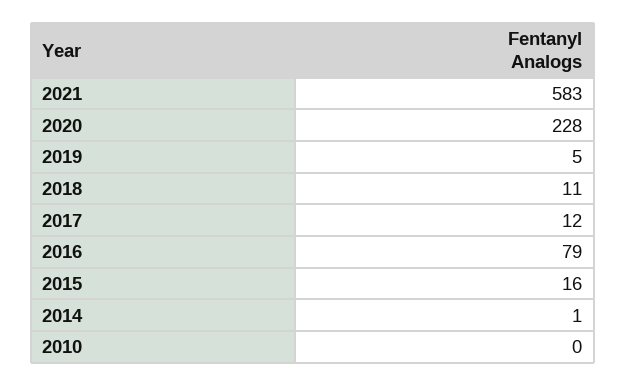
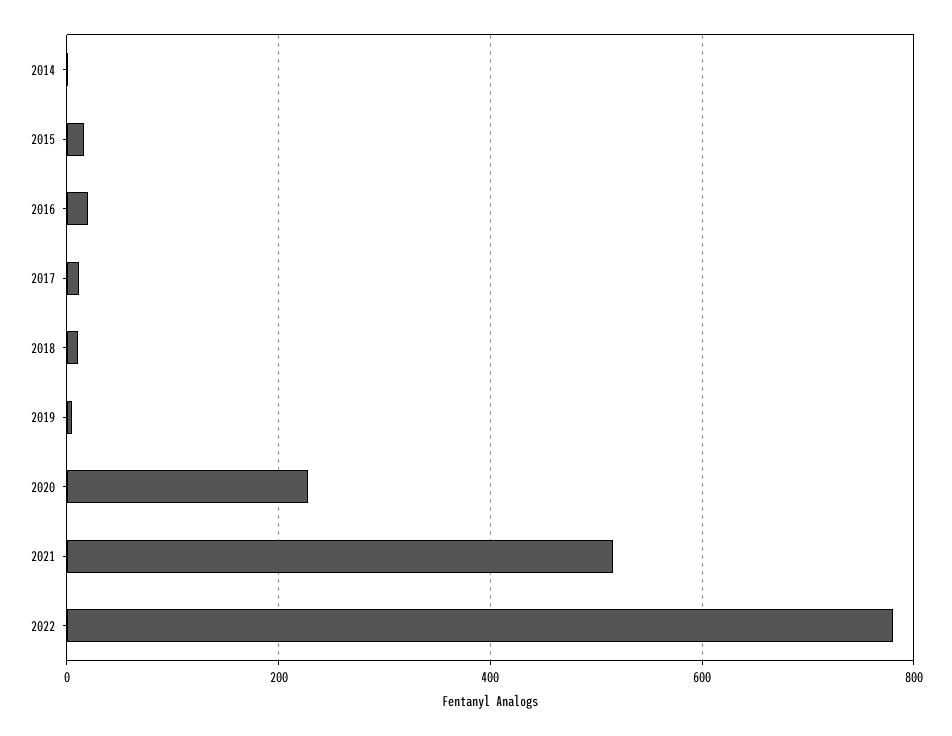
2021: 583 -> 520
2016: 79 -> 20
2010: 0 -> none
2022: none -> 780

